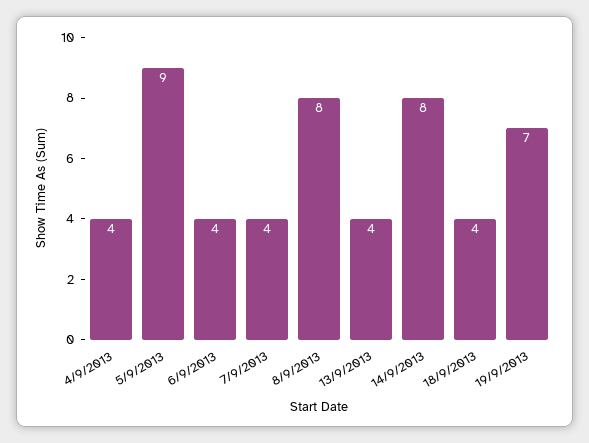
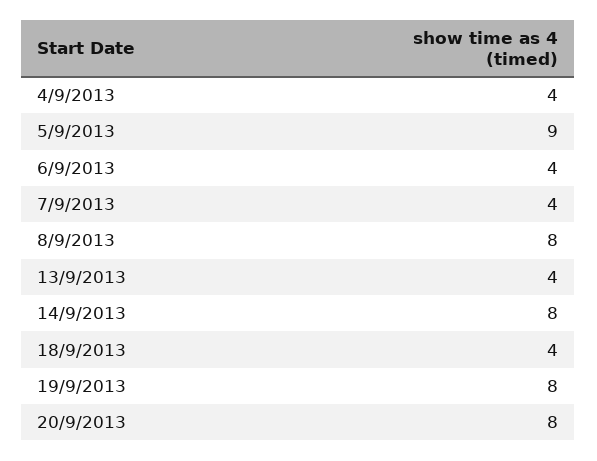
19/9/2013: 7 -> 8
20/9/2013: none -> 8

